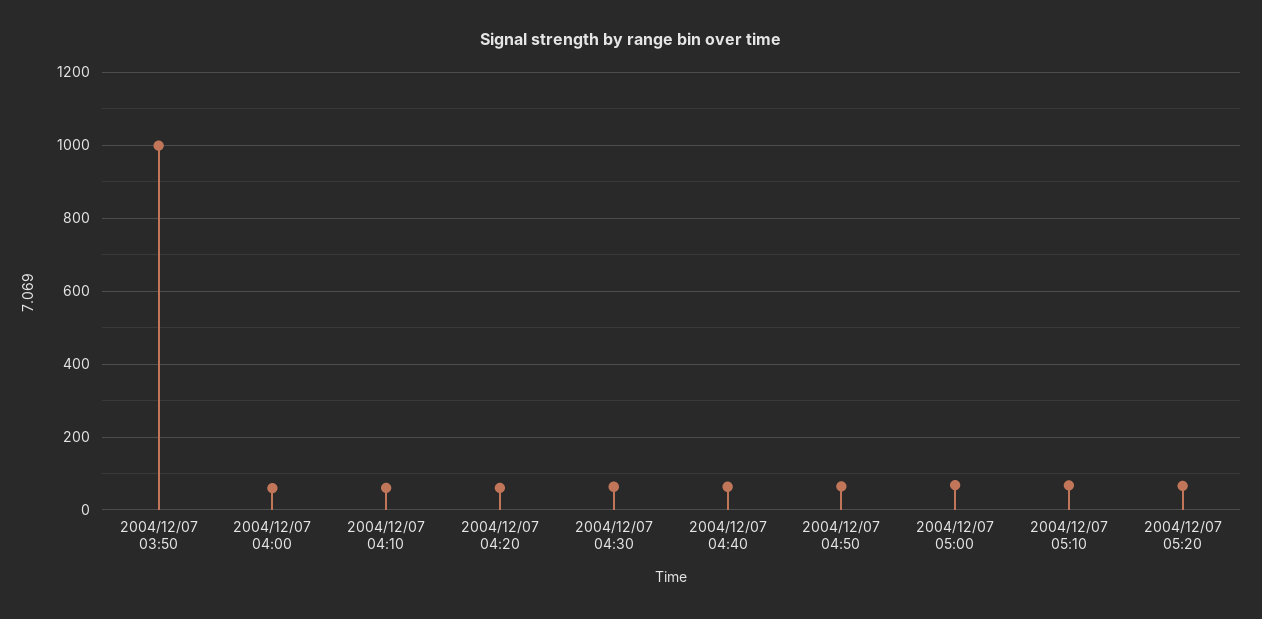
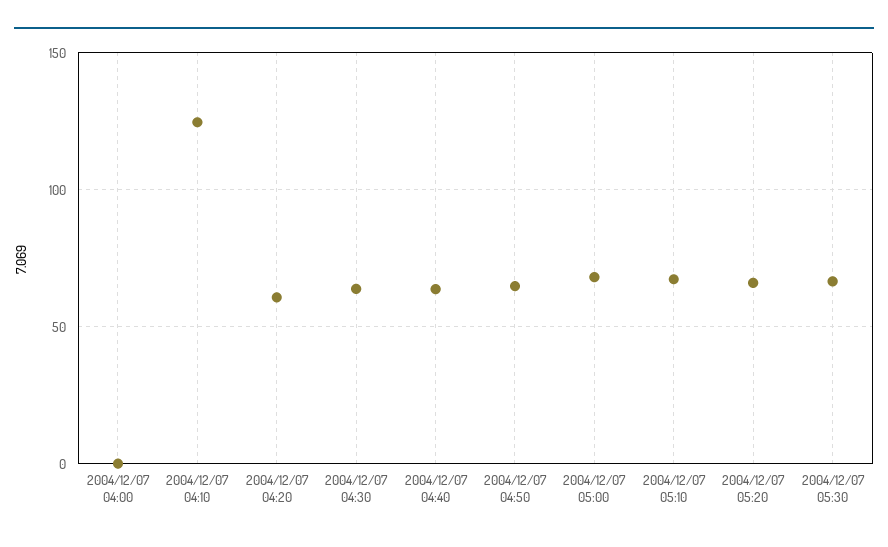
2004/12/07 03:50: 1000 -> none
2004/12/07 04:00: 60 -> 0
2004/12/07 04:10: 60 -> 125
2004/12/07 05:30: none -> 65

